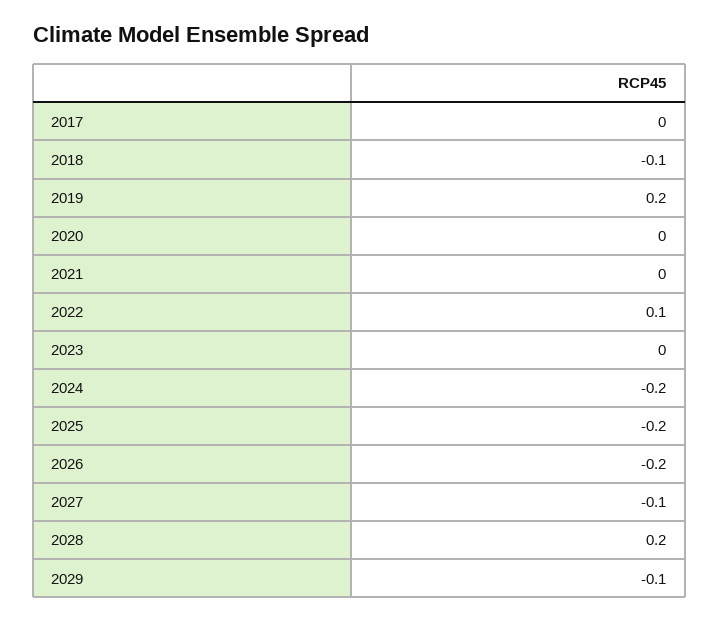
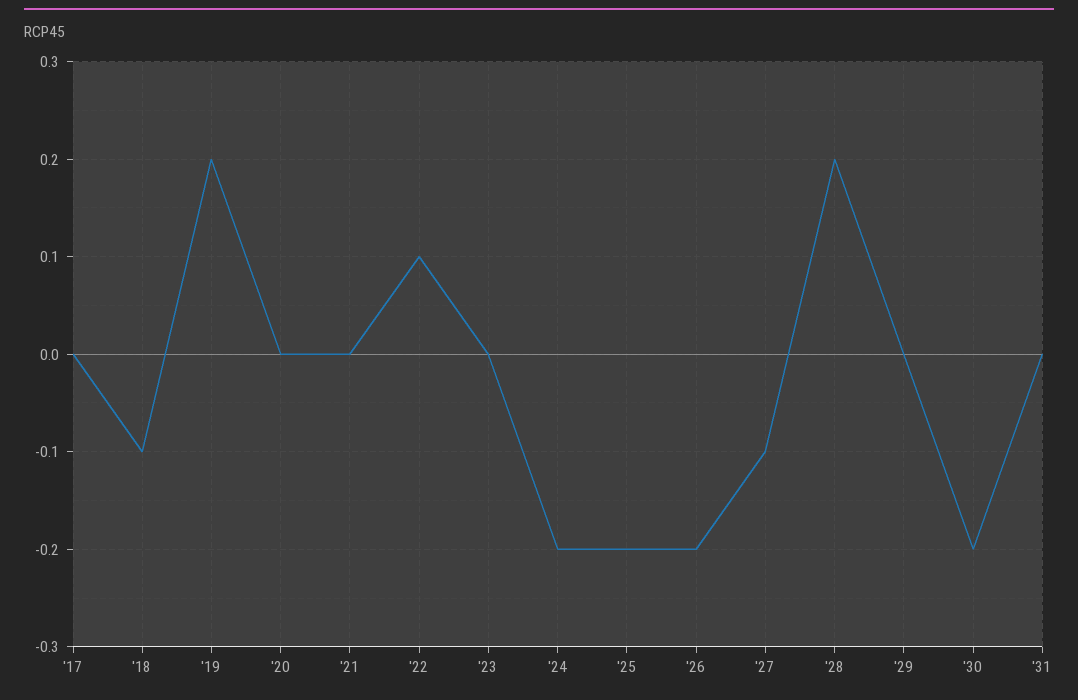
2029: -0.1 -> 0
'30: none -> -0.2
'31: none -> 0

